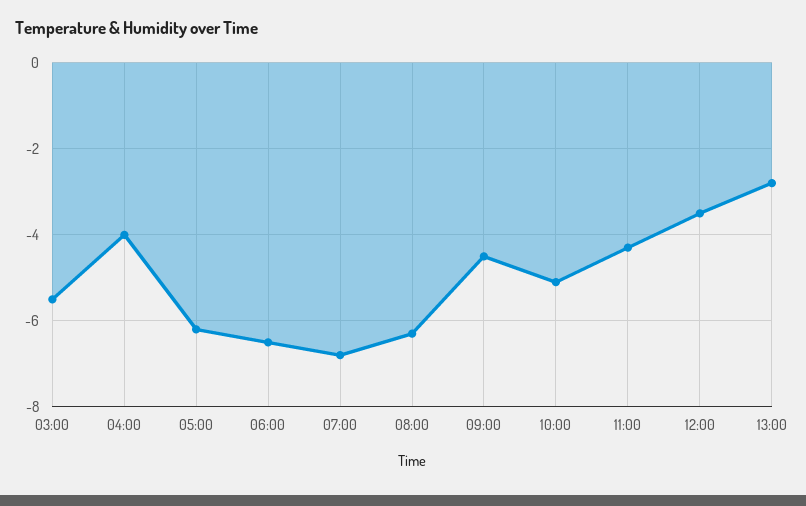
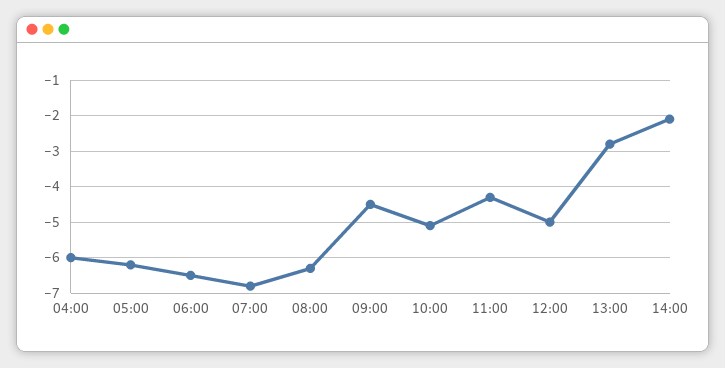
03:00: -5.5 -> none
04:00: -4 -> -6
12:00: -3.5 -> -5
14:00: none -> -2

